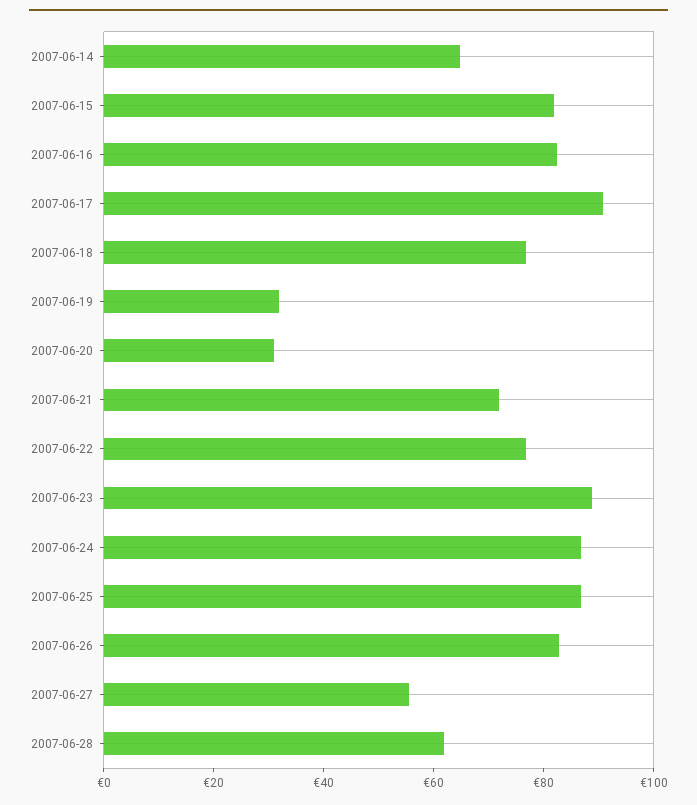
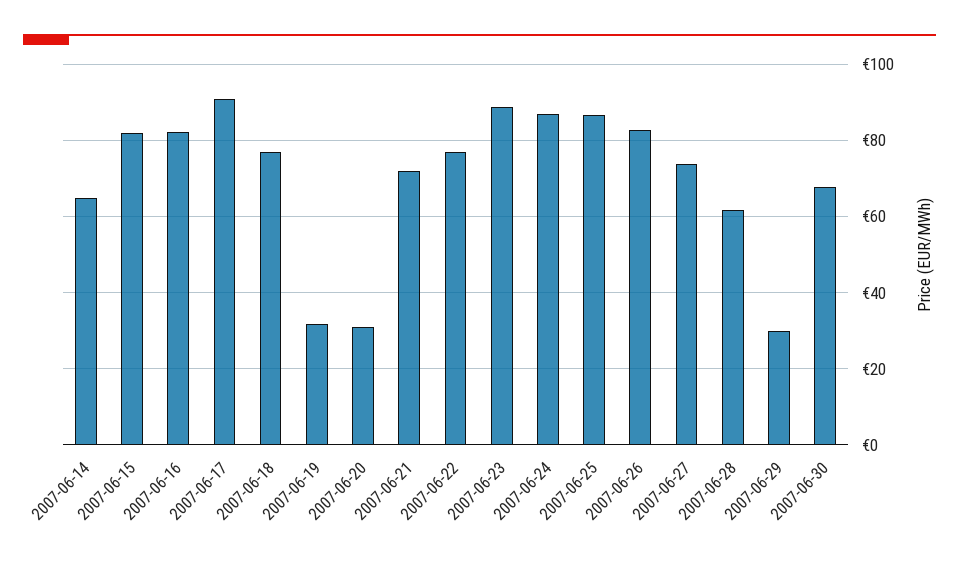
2007-06-27: 55 -> 74
2007-06-29: none -> 30
2007-06-30: none -> 68

